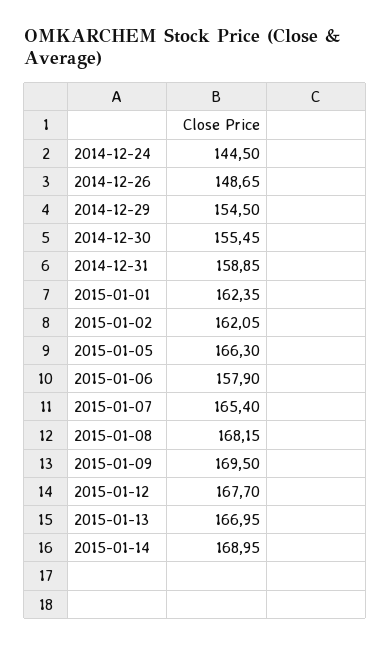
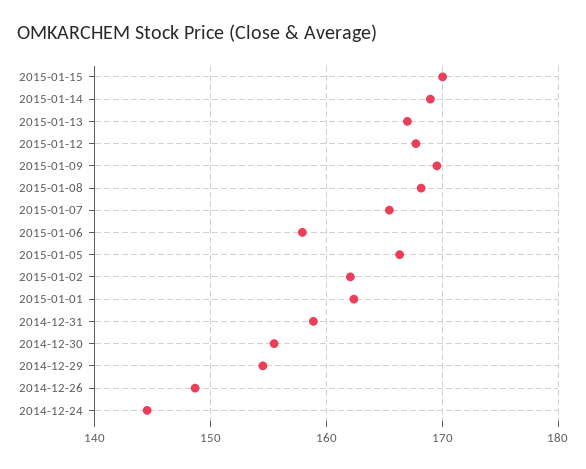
2015-01-15: none -> 170

